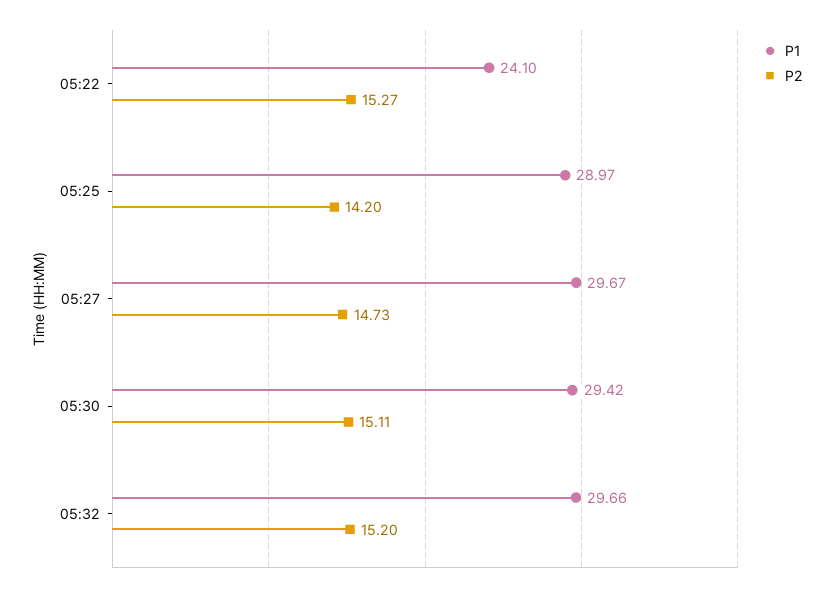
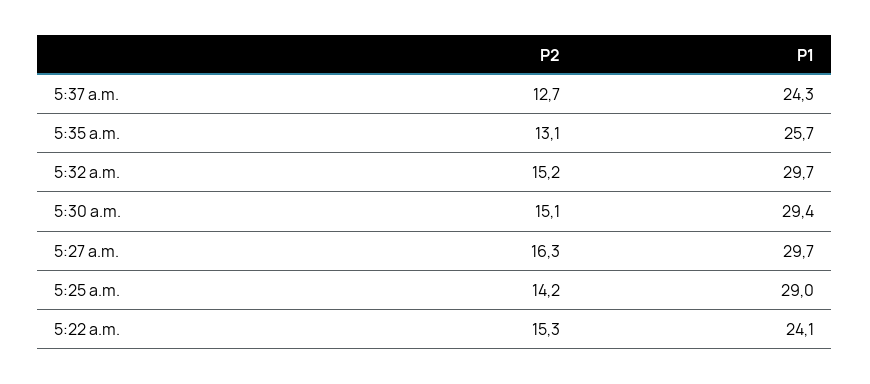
P2, 05:27: 14.73 -> 16.3
P2, 5:37 a.m.: none -> 12.7
P1, 5:37 a.m.: none -> 24.3
P2, 5:35 a.m.: none -> 13.1
P1, 5:35 a.m.: none -> 25.7

